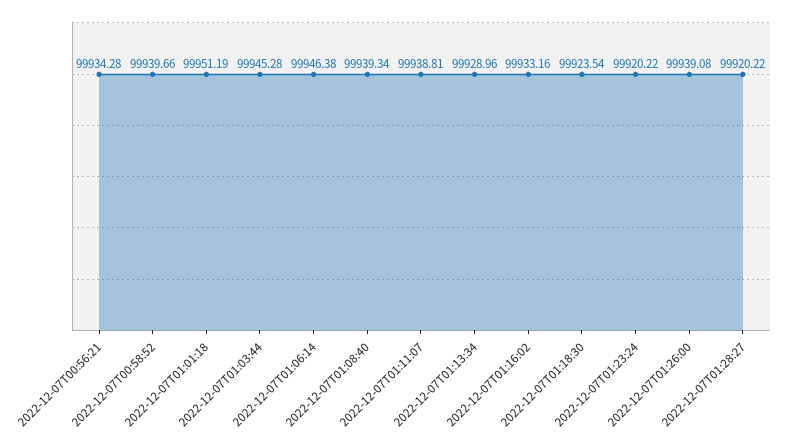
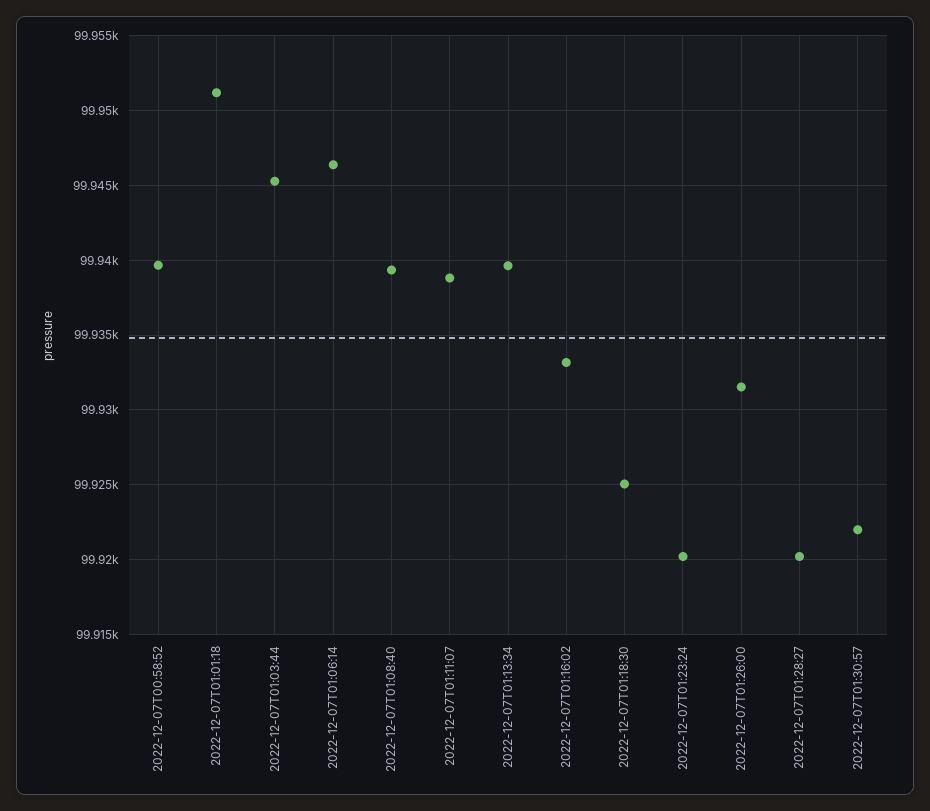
2022-12-07T00:56:21: 99934.28 -> none
2022-12-07T01:13:34: 99928.96 -> 99939.5
2022-12-07T01:18:30: 99923.54 -> 99925
2022-12-07T01:26:00: 99939.08 -> 99931.5
2022-12-07T01:30:57: none -> 99922

